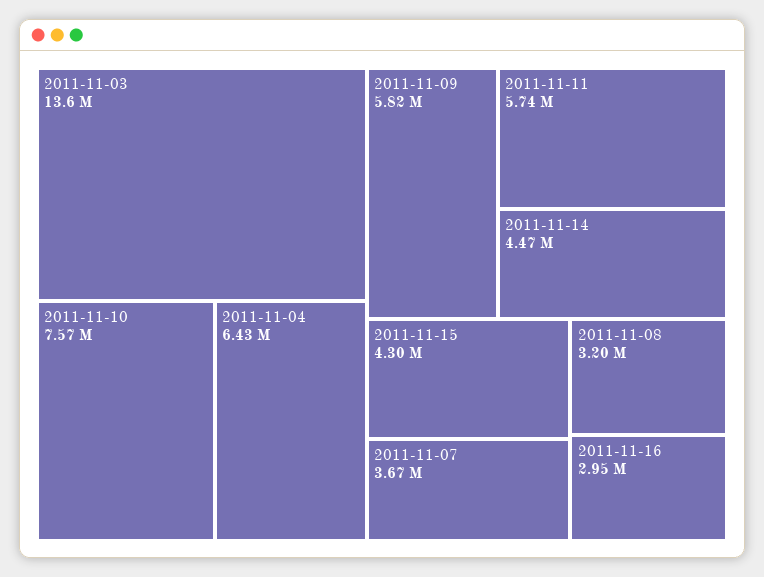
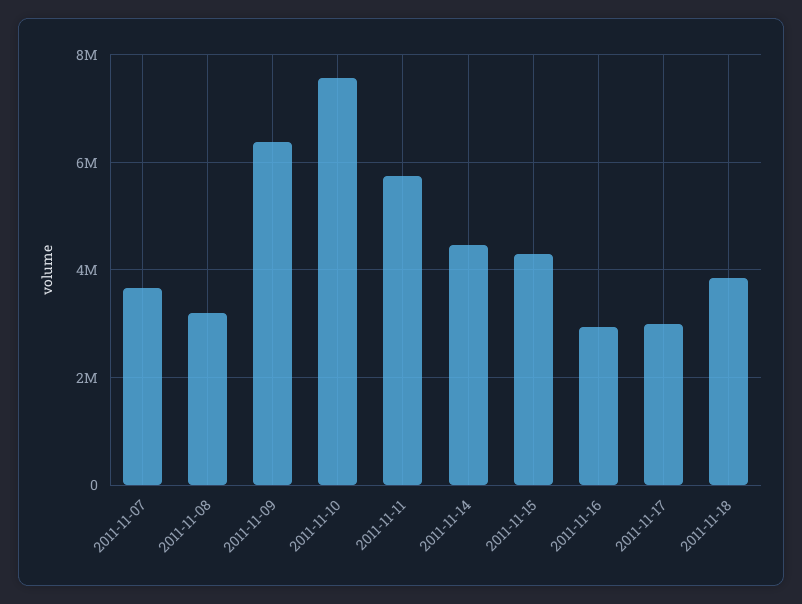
2011-11-03: 13600000 -> none
2011-11-04: 6430000 -> none
2011-11-09: 5820000 -> 6400000
2011-11-17: none -> 3000000
2011-11-18: none -> 3800000

